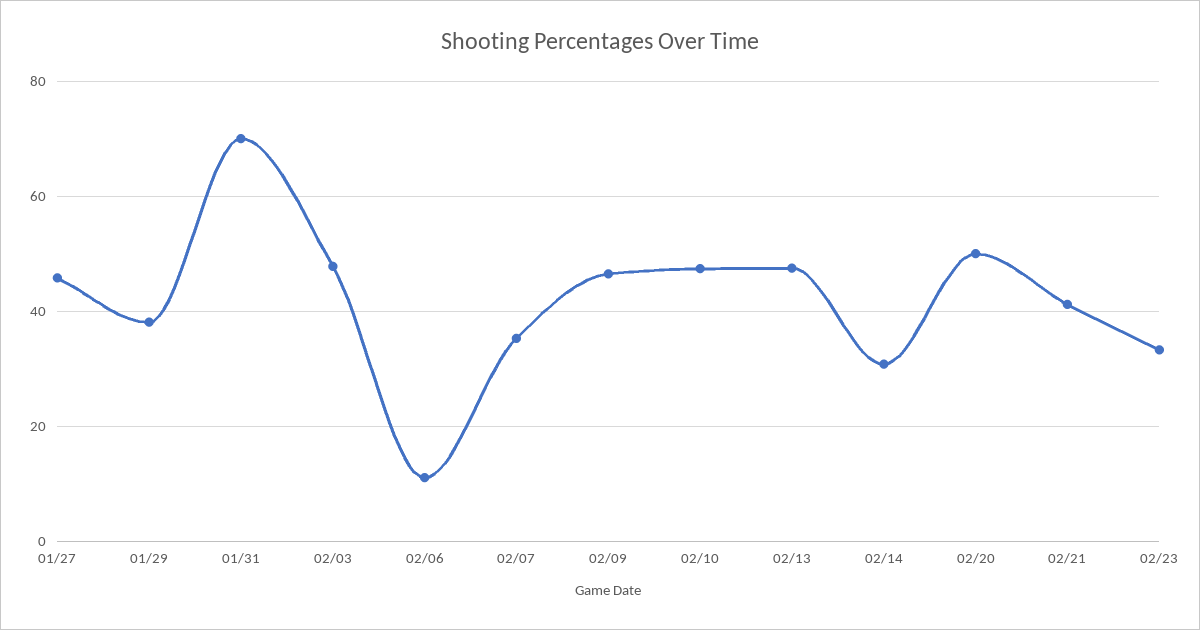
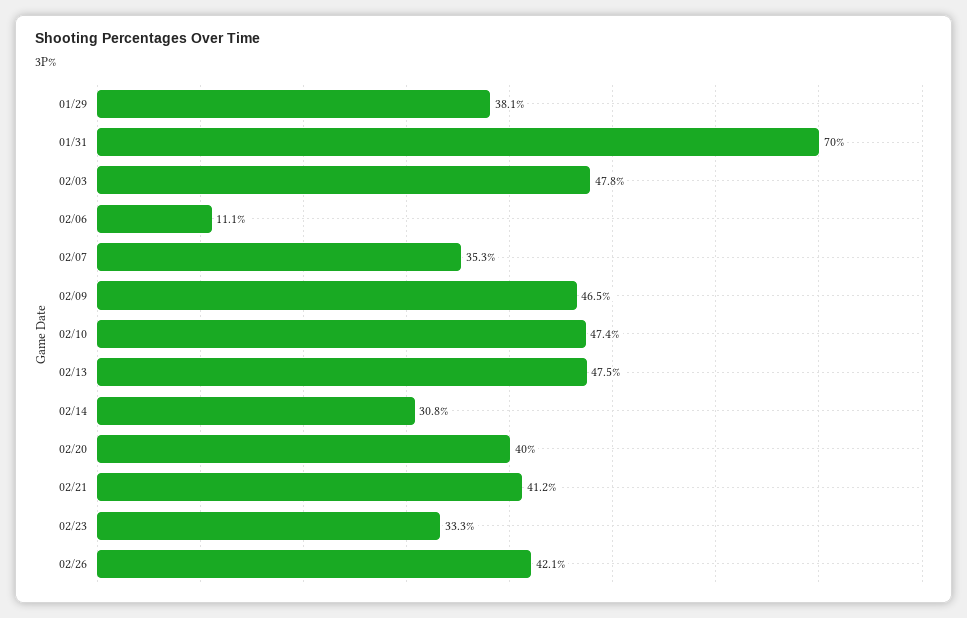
01/27: 46 -> none
02/20: 50 -> 40
02/26: none -> 42.1

